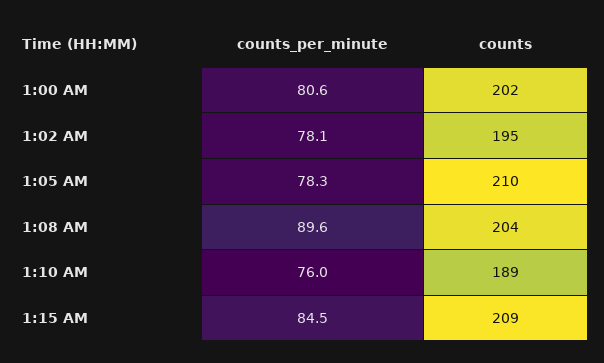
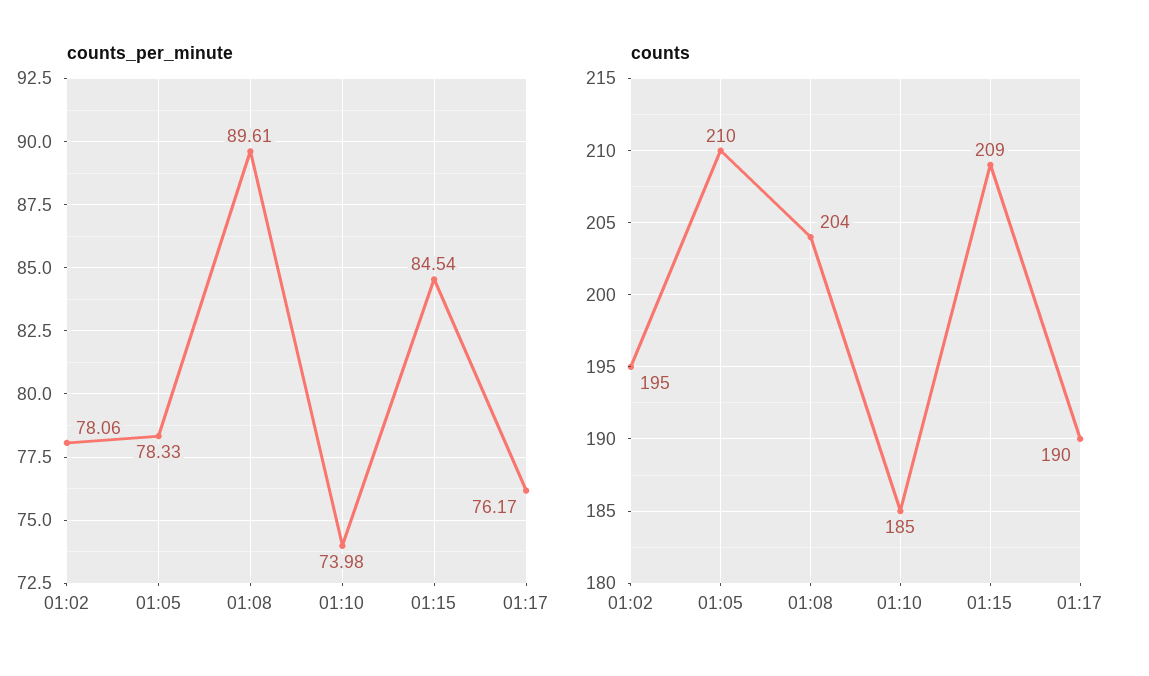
counts_per_minute, 1:00 AM: 80.6 -> none
counts, 1:00 AM: 202 -> none
counts_per_minute, 1:10 AM: 76 -> 73.98
counts, 1:10 AM: 189 -> 185
counts_per_minute, 01:17: none -> 76.17
counts, 01:17: none -> 190

